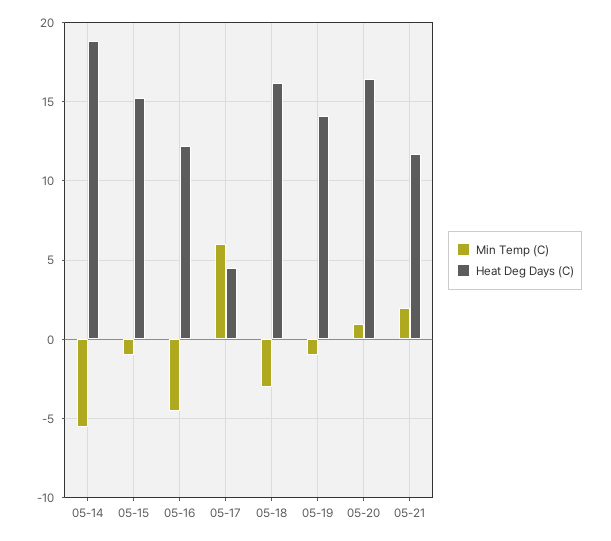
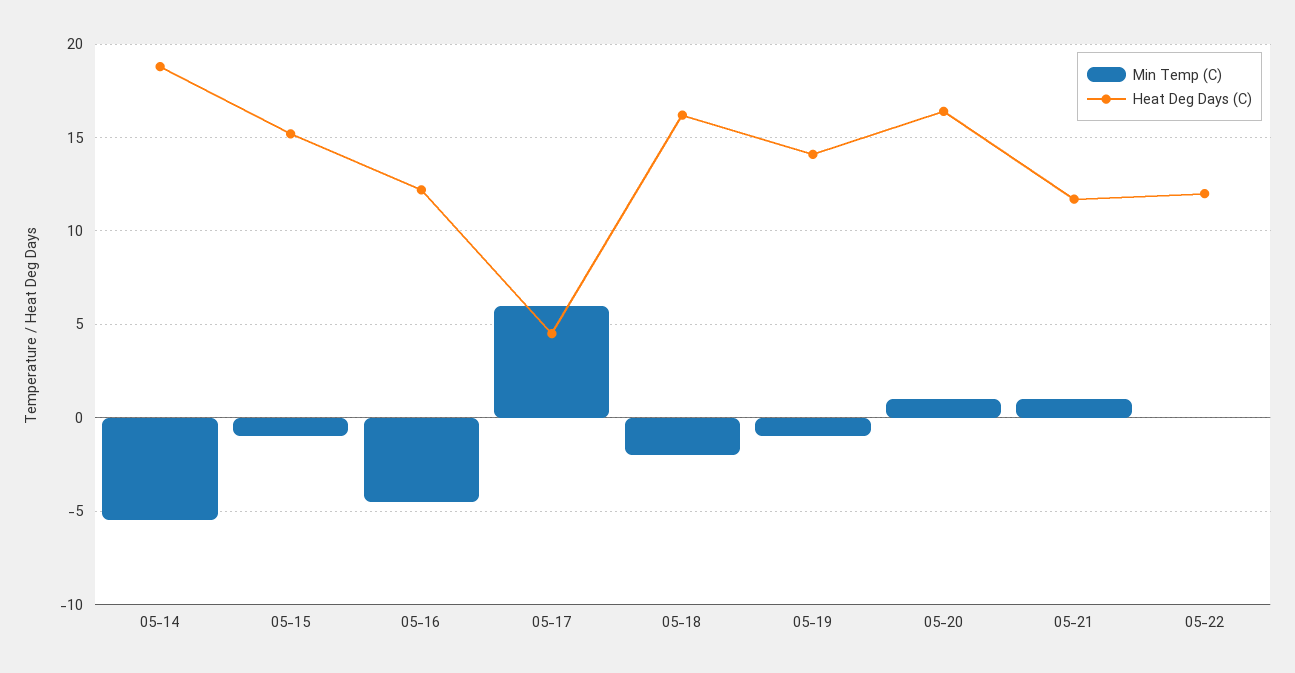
Min Temp (C), 05-18: -3 -> -2
Min Temp (C), 05-21: 2 -> 1
Min Temp (C), 05-22: none -> 0
Heat Deg Days (C), 05-22: none -> 12

